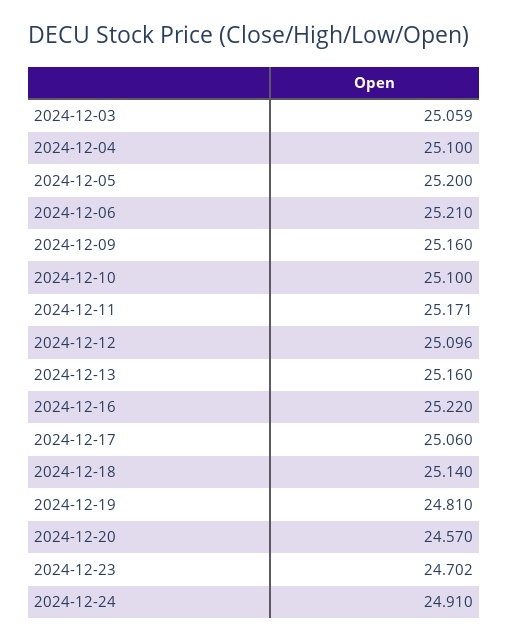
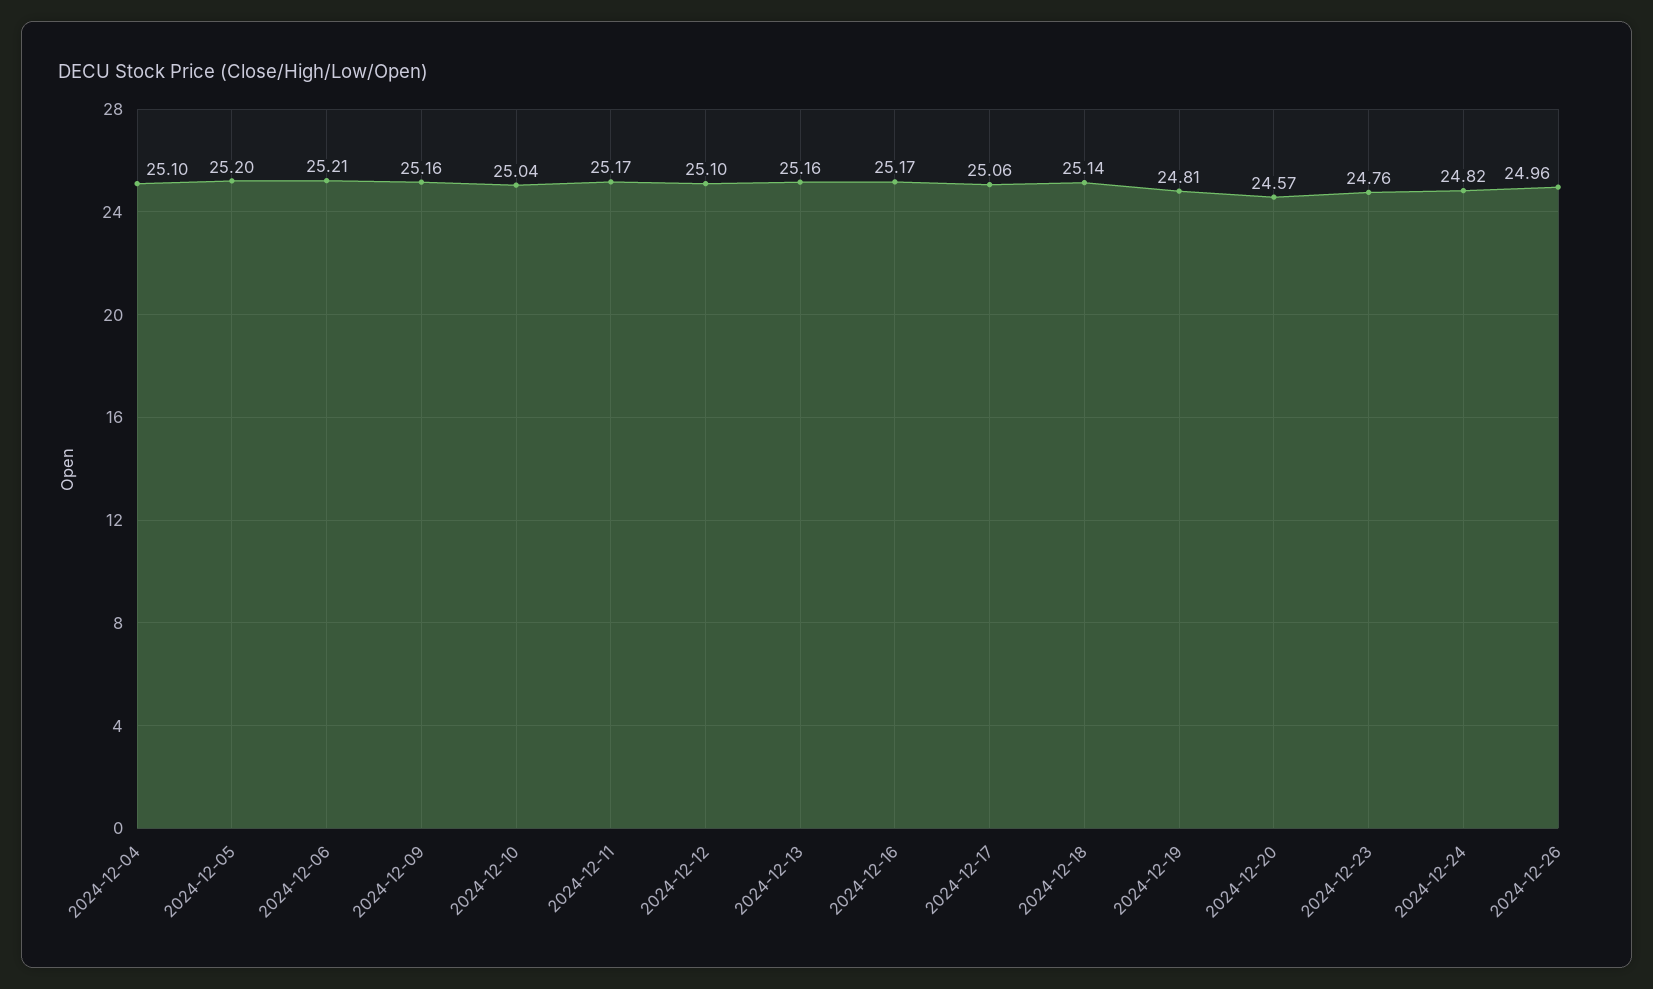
2024-12-03: 25.059 -> none
2024-12-10: 25.1 -> 25.04
2024-12-16: 25.22 -> 25.17
2024-12-23: 24.702 -> 24.76
2024-12-24: 24.91 -> 24.82
2024-12-26: none -> 24.96

